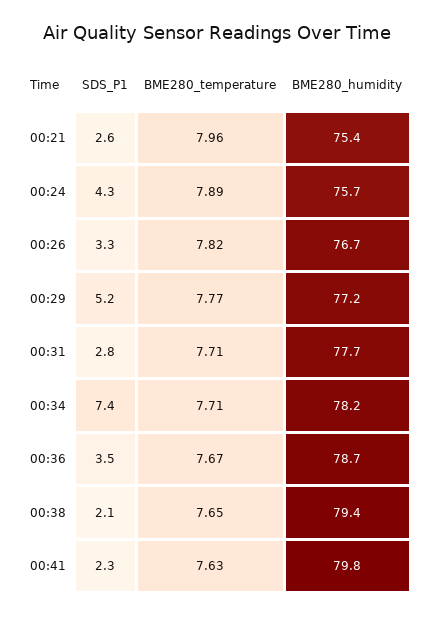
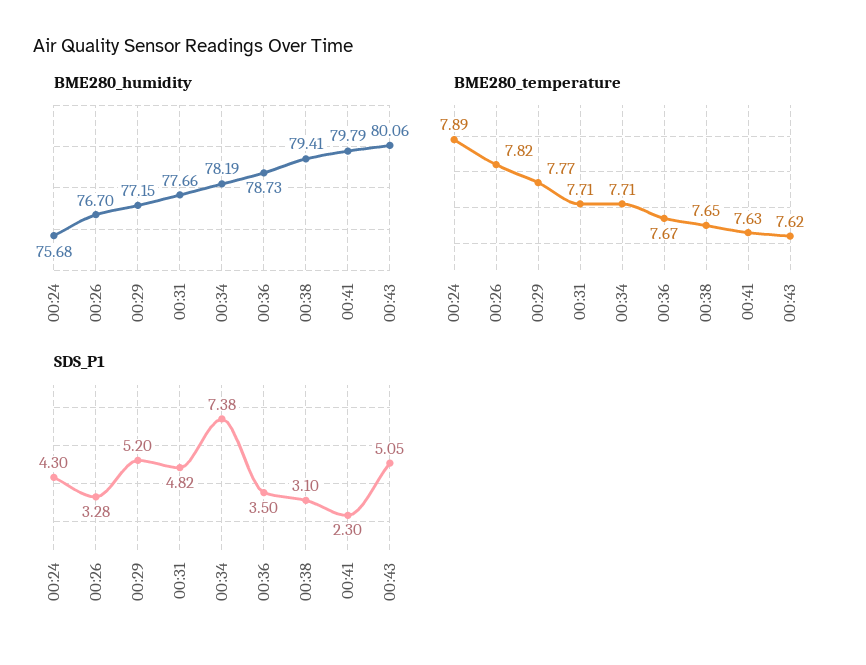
SDS_P1, 00:21: 2.6 -> none
BME280_temperature, 00:21: 7.96 -> none
BME280_humidity, 00:21: 75.4 -> none
SDS_P1, 00:31: 2.8 -> 4.82
SDS_P1, 00:38: 2.1 -> 3.1
BME280_humidity, 00:43: none -> 80.06
BME280_temperature, 00:43: none -> 7.62
SDS_P1, 00:43: none -> 5.05

